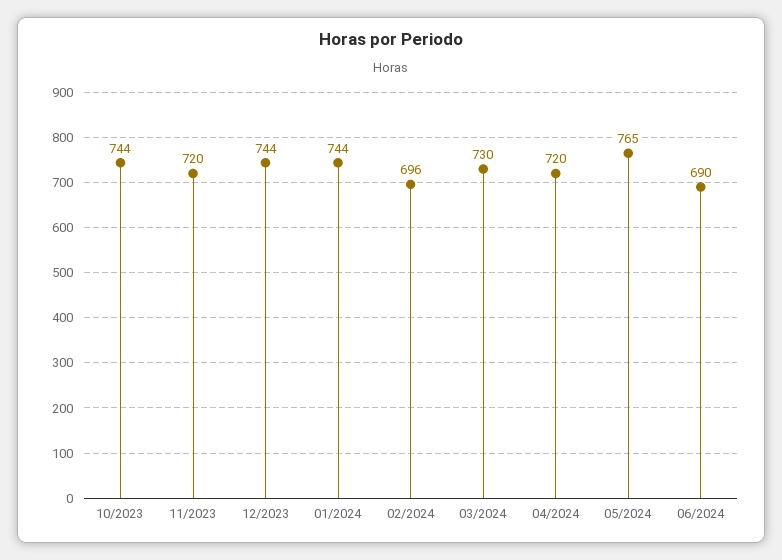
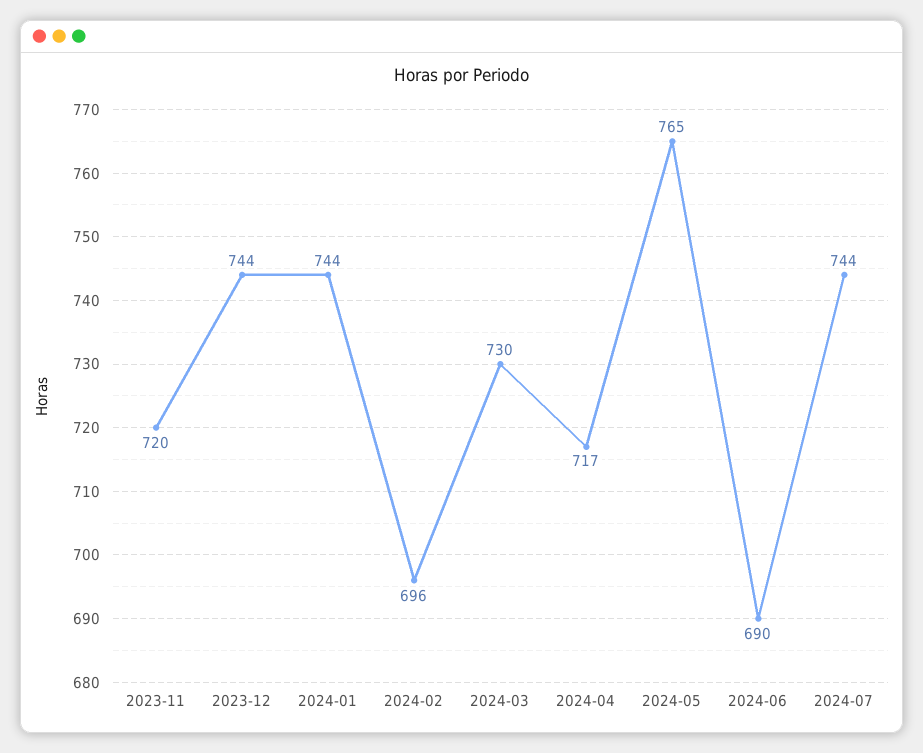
10/2023: 744 -> none
04/2024: 720 -> 717
2024-07: none -> 744

